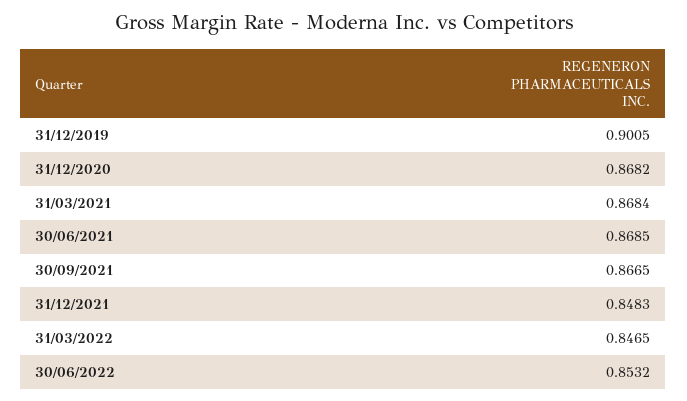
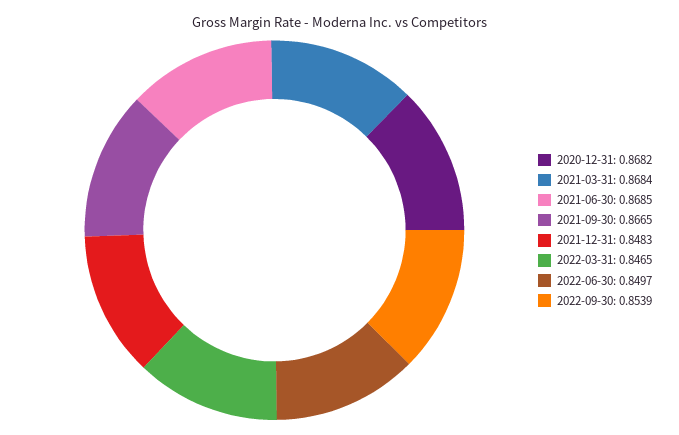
31/12/2019: 0.9005 -> none
30/06/2022: 0.8532 -> 0.8497
2022-09-30: none -> 0.8539

